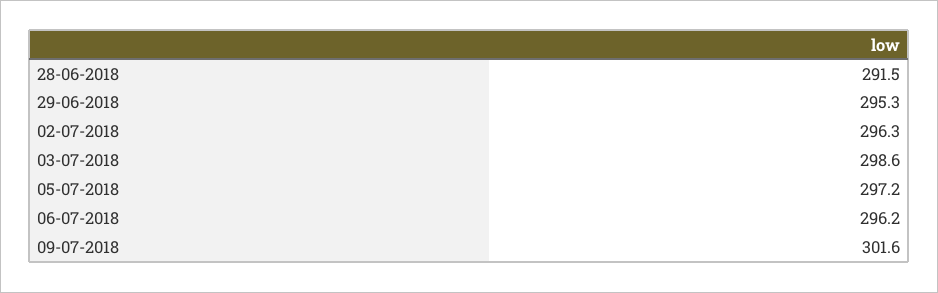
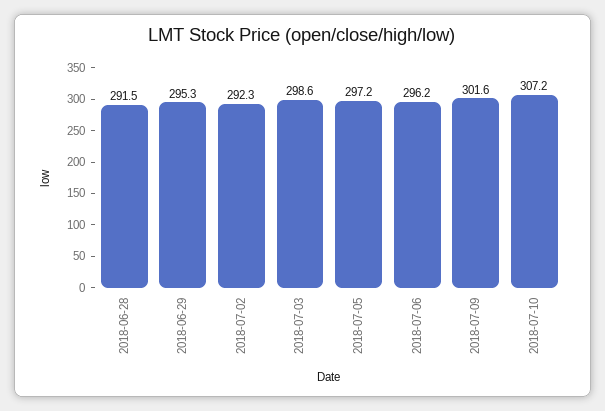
02-07-2018: 296.3 -> 292.3
2018-07-10: none -> 307.2

